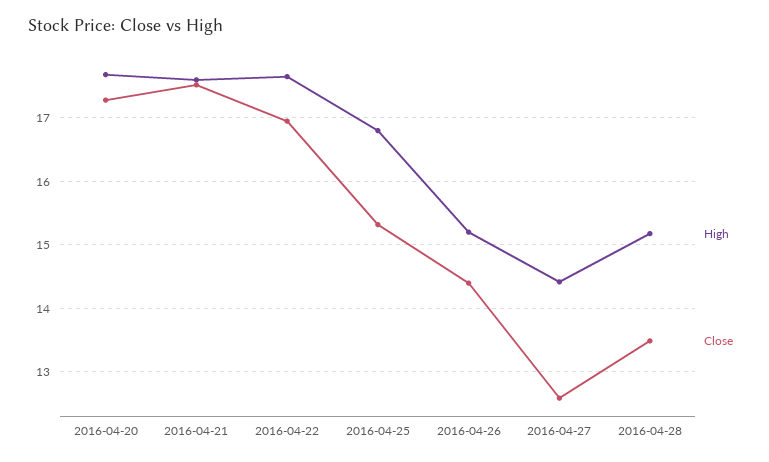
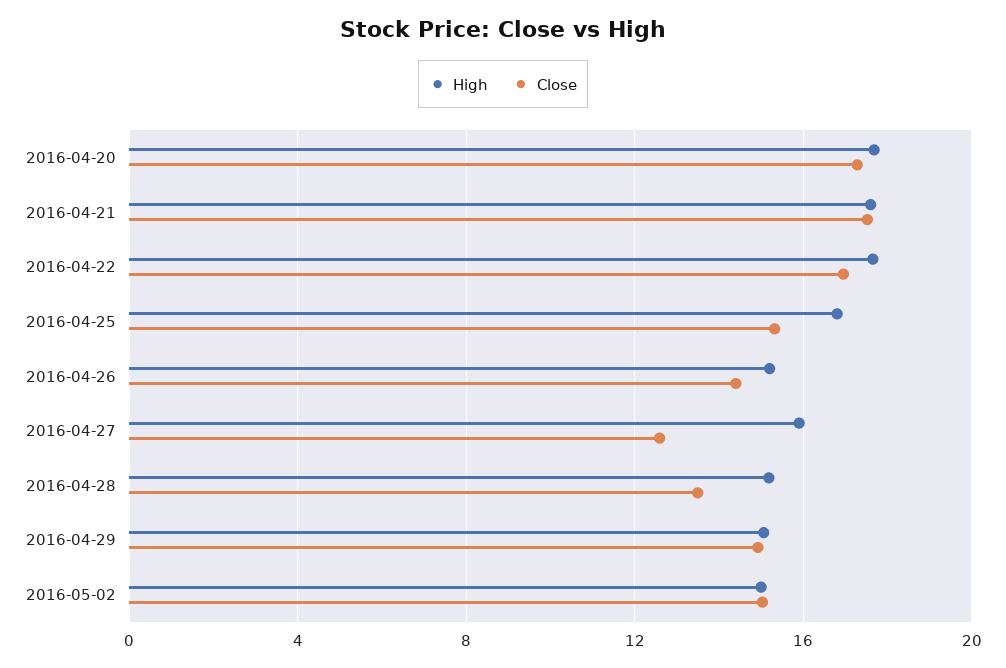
High, 2016-04-27: 14.4 -> 16
High, 2016-04-29: none -> 15
Close, 2016-04-29: none -> 15
High, 2016-05-02: none -> 15
Close, 2016-05-02: none -> 15

